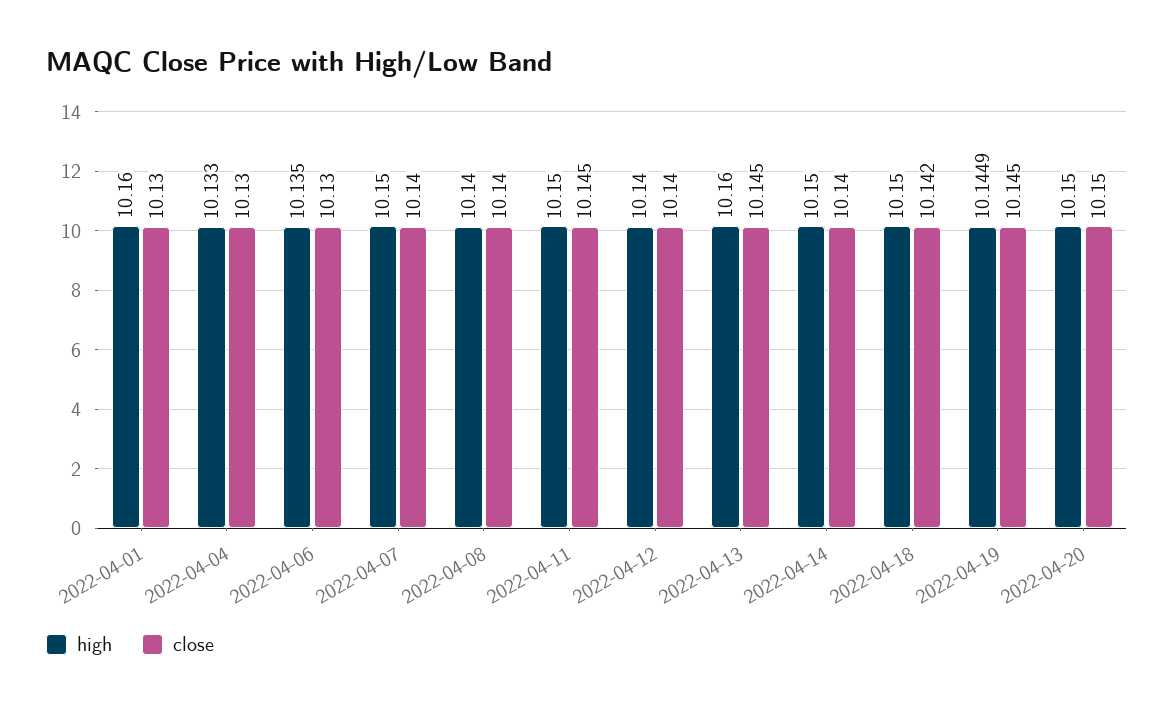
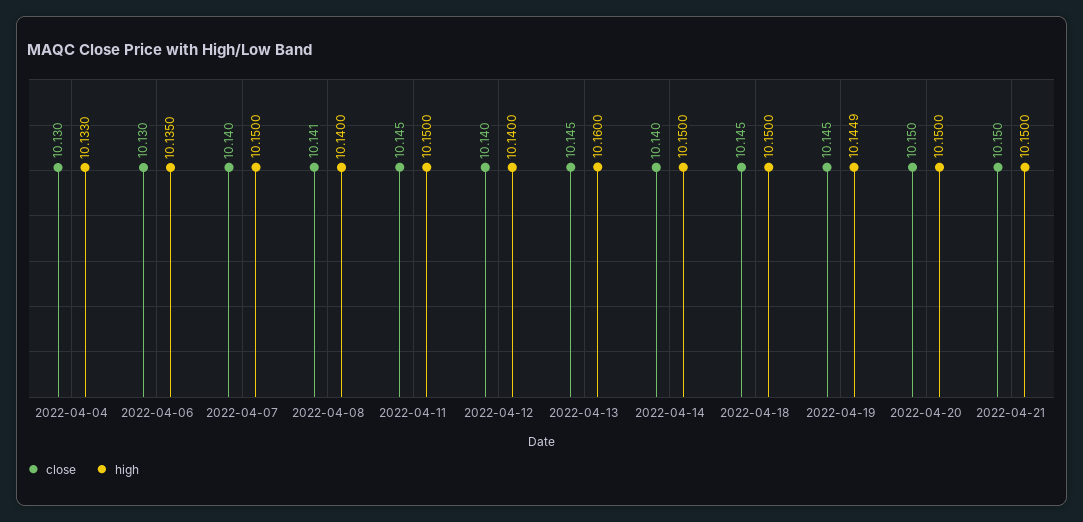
high, 2022-04-01: 10.16 -> none
close, 2022-04-01: 10.13 -> none
close, 2022-04-08: 10.14 -> 10.141
close, 2022-04-18: 10.142 -> 10.145
close, 2022-04-21: none -> 10.15
high, 2022-04-21: none -> 10.15

